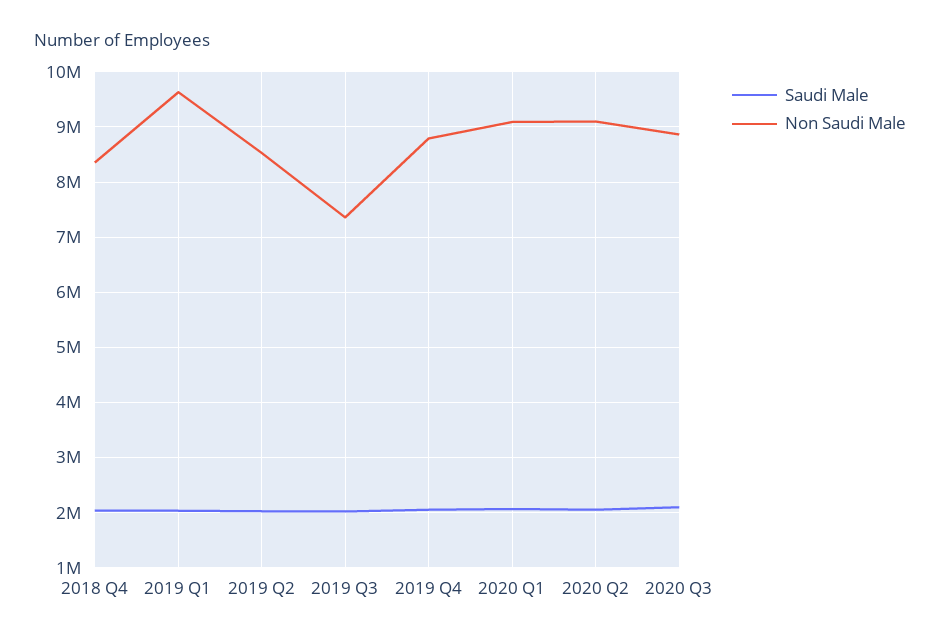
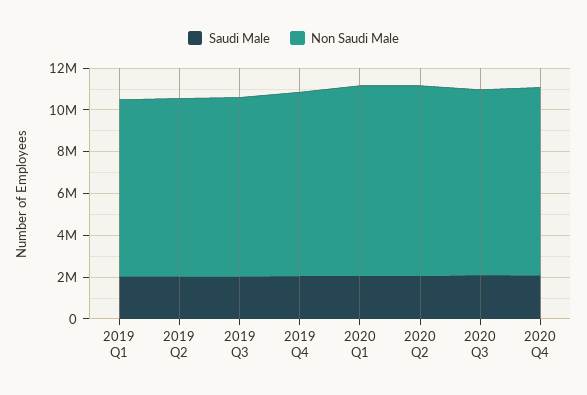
Saudi Male, 2018 Q4: 2000000 -> none
Non Saudi Male, 2018 Q4: 8400000 -> none
Non Saudi Male, 2019 Q1: 9600000 -> 8500000
Non Saudi Male, 2019 Q3: 7400000 -> 8500000
Saudi Male, 2020 Q4: none -> 2000000
Non Saudi Male, 2020 Q4: none -> 9000000

